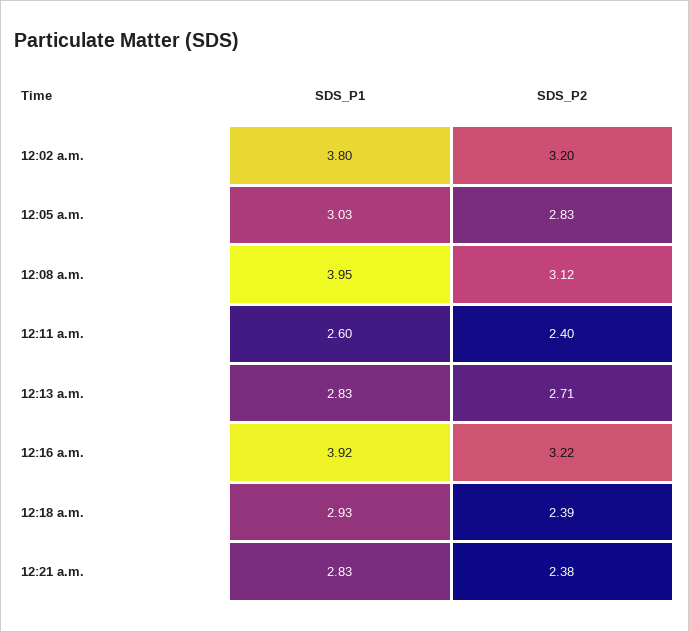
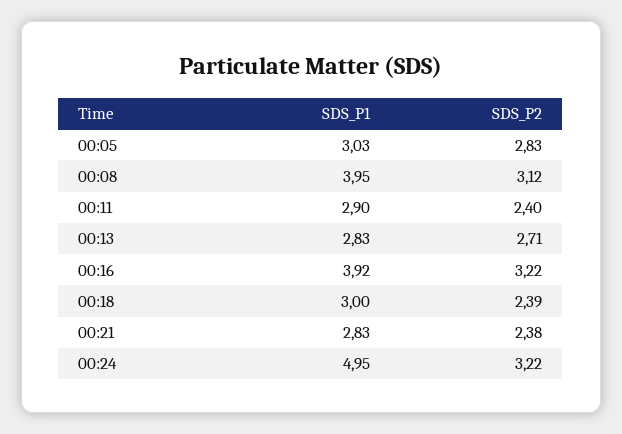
SDS_P1, 12:02 a.m.: 3.8 -> none
SDS_P2, 12:02 a.m.: 3.2 -> none
SDS_P1, 12:11 a.m.: 2.6 -> 2.9
SDS_P1, 12:18 a.m.: 2.93 -> 3
SDS_P1, 00:24: none -> 4.95
SDS_P2, 00:24: none -> 3.22

